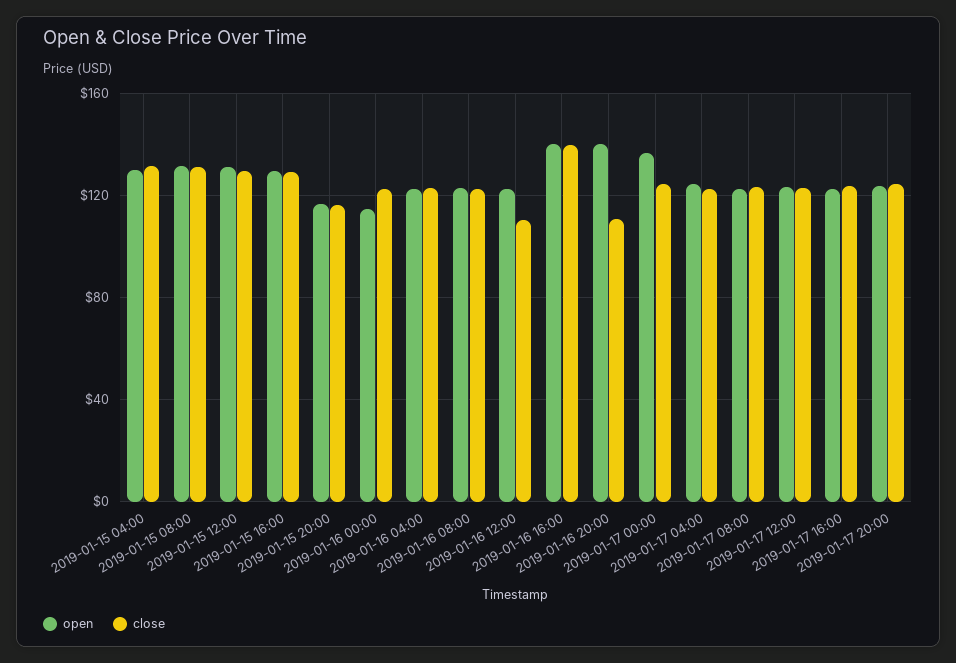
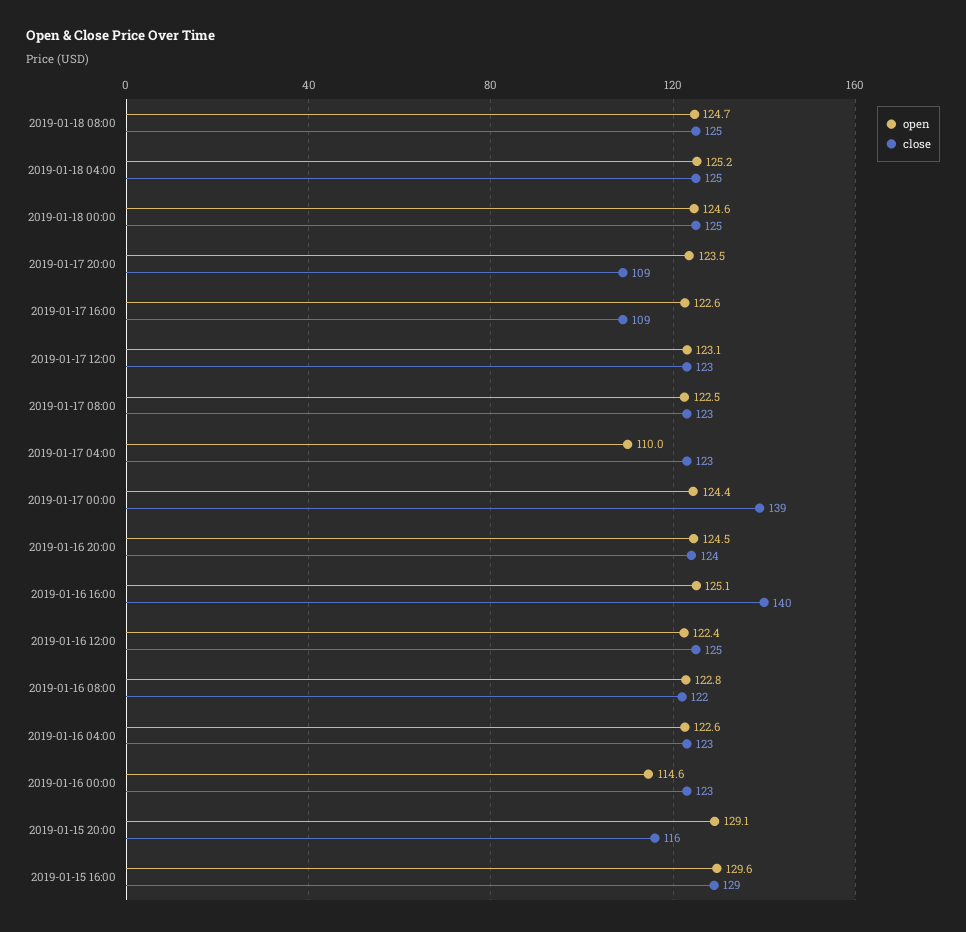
open, 2019-01-15 04:00: 130 -> none
close, 2019-01-15 04:00: 130 -> none
open, 2019-01-15 08:00: 130 -> none
close, 2019-01-15 08:00: 130 -> none
open, 2019-01-15 12:00: 130 -> none
close, 2019-01-15 12:00: 130 -> none
open, 2019-01-15 20:00: 115 -> 129.1
close, 2019-01-16 12:00: 110 -> 125
open, 2019-01-16 16:00: 140 -> 125.1
open, 2019-01-16 20:00: 140 -> 124.5
close, 2019-01-16 20:00: 110 -> 124
open, 2019-01-17 00:00: 135 -> 124.4
close, 2019-01-17 00:00: 125 -> 139
open, 2019-01-17 04:00: 125 -> 110
close, 2019-01-17 16:00: 125 -> 109
close, 2019-01-17 20:00: 125 -> 109
open, 2019-01-18 08:00: none -> 124.7
close, 2019-01-18 08:00: none -> 125
open, 2019-01-18 04:00: none -> 125.2
close, 2019-01-18 04:00: none -> 125
open, 2019-01-18 00:00: none -> 124.6
close, 2019-01-18 00:00: none -> 125

